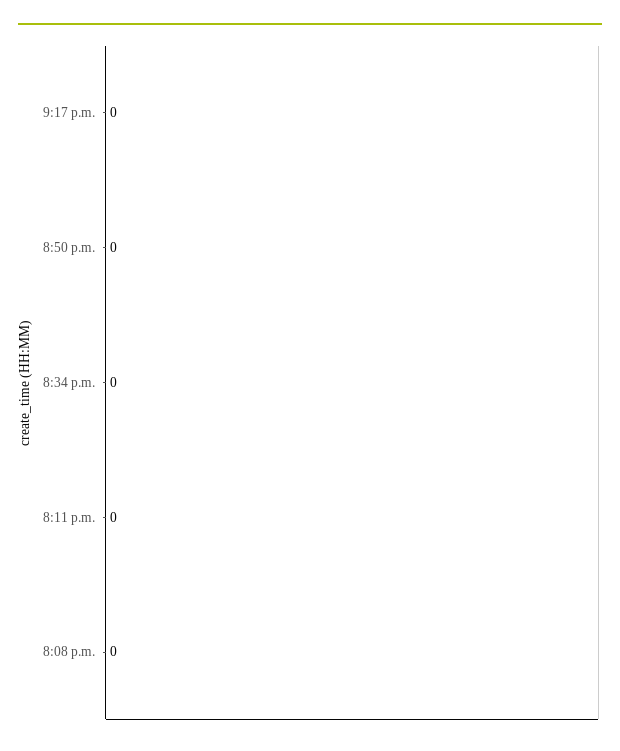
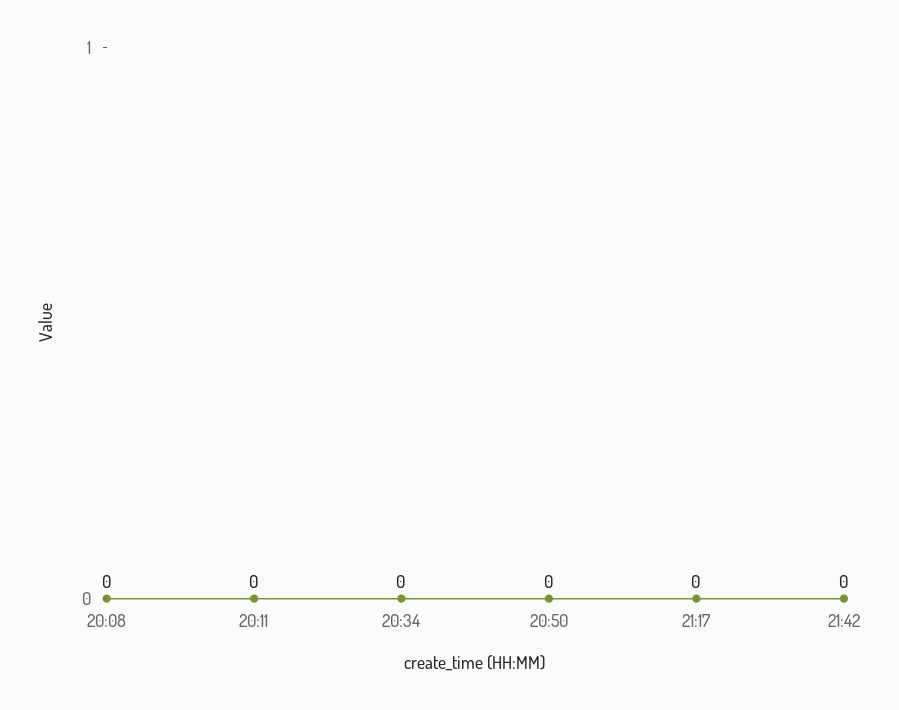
21:42: none -> 0

